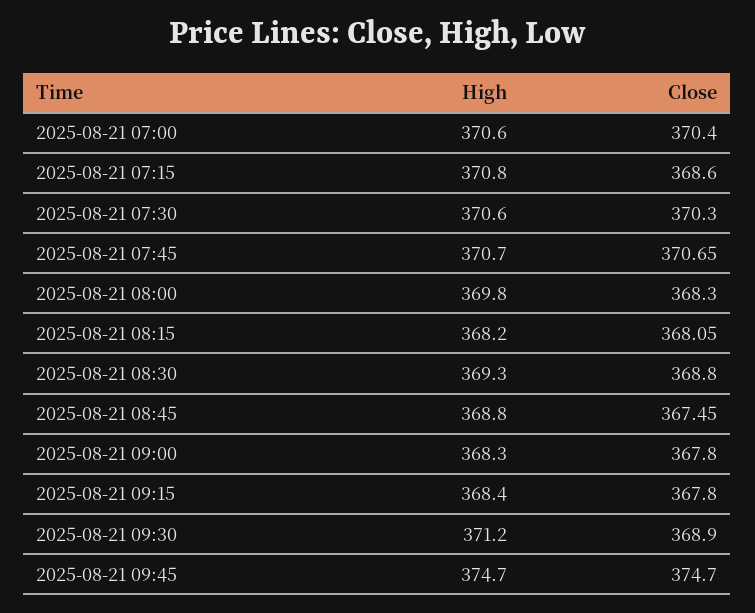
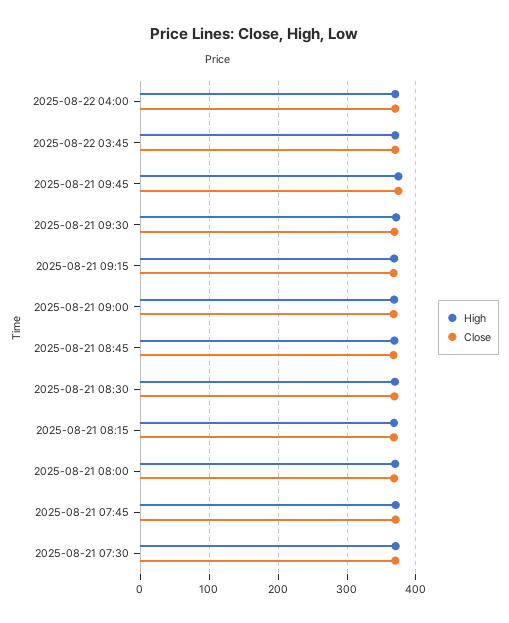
High, 2025-08-21 07:00: 370.6 -> none
Close, 2025-08-21 07:00: 370.4 -> none
High, 2025-08-21 07:15: 370.8 -> none
Close, 2025-08-21 07:15: 368.6 -> none
High, 2025-08-22 04:00: none -> 370
Close, 2025-08-22 04:00: none -> 370
High, 2025-08-22 03:45: none -> 370
Close, 2025-08-22 03:45: none -> 370

